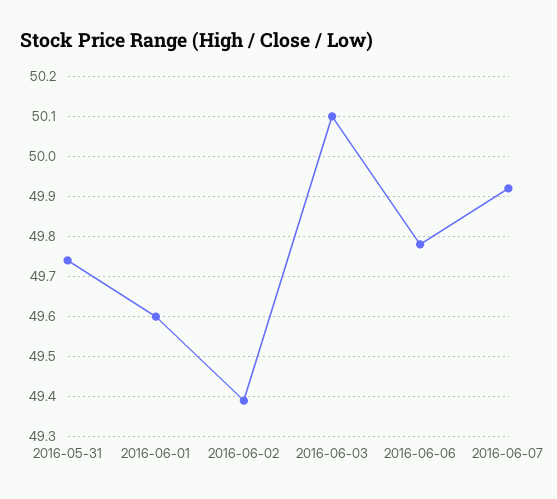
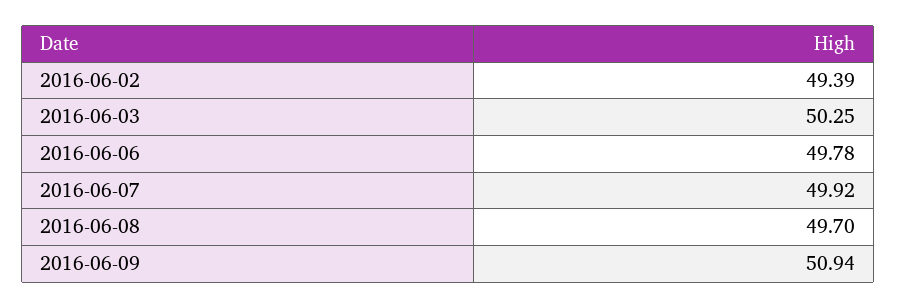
2016-05-31: 49.75 -> none
2016-06-01: 49.6 -> none
2016-06-03: 50.1 -> 50.25
2016-06-08: none -> 49.7
2016-06-09: none -> 50.94

